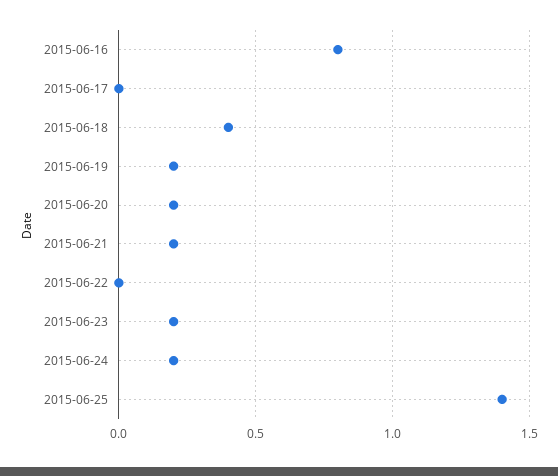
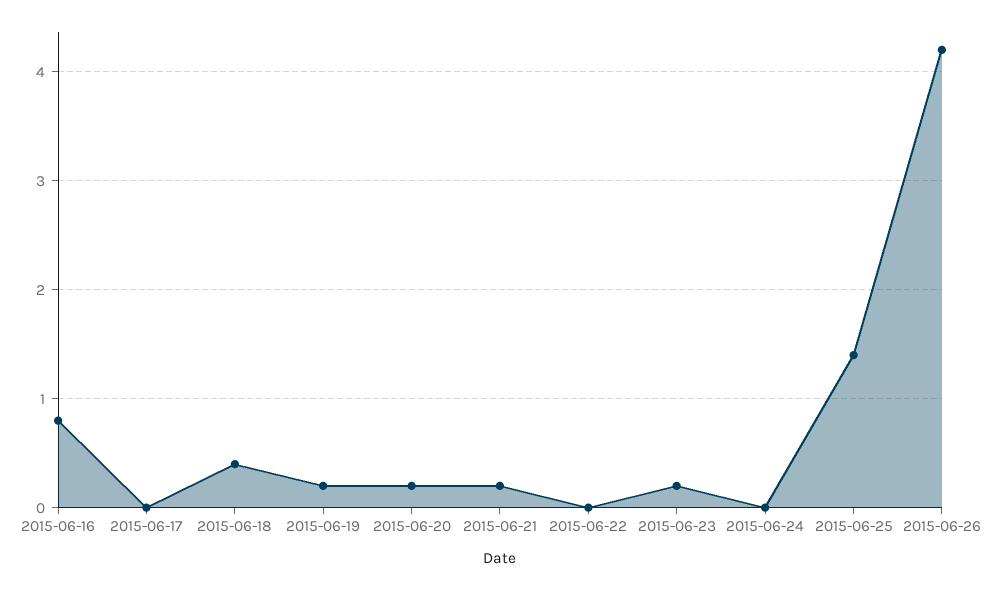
2015-06-24: 0.2 -> 0
2015-06-26: none -> 4.2

